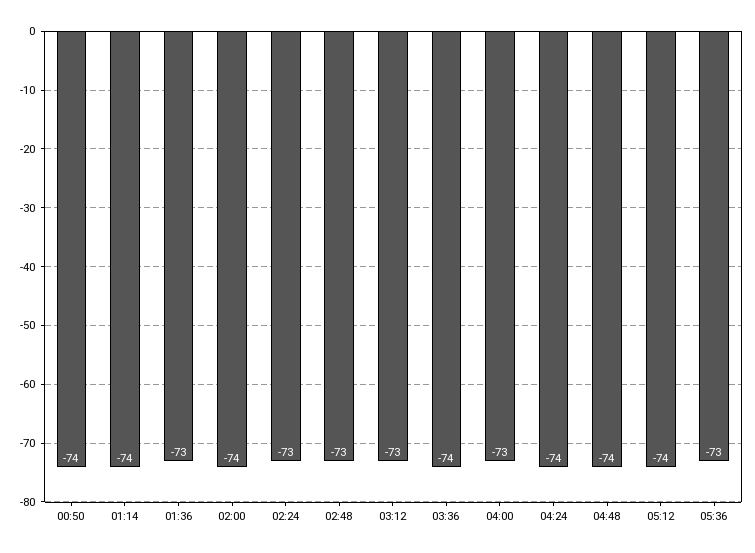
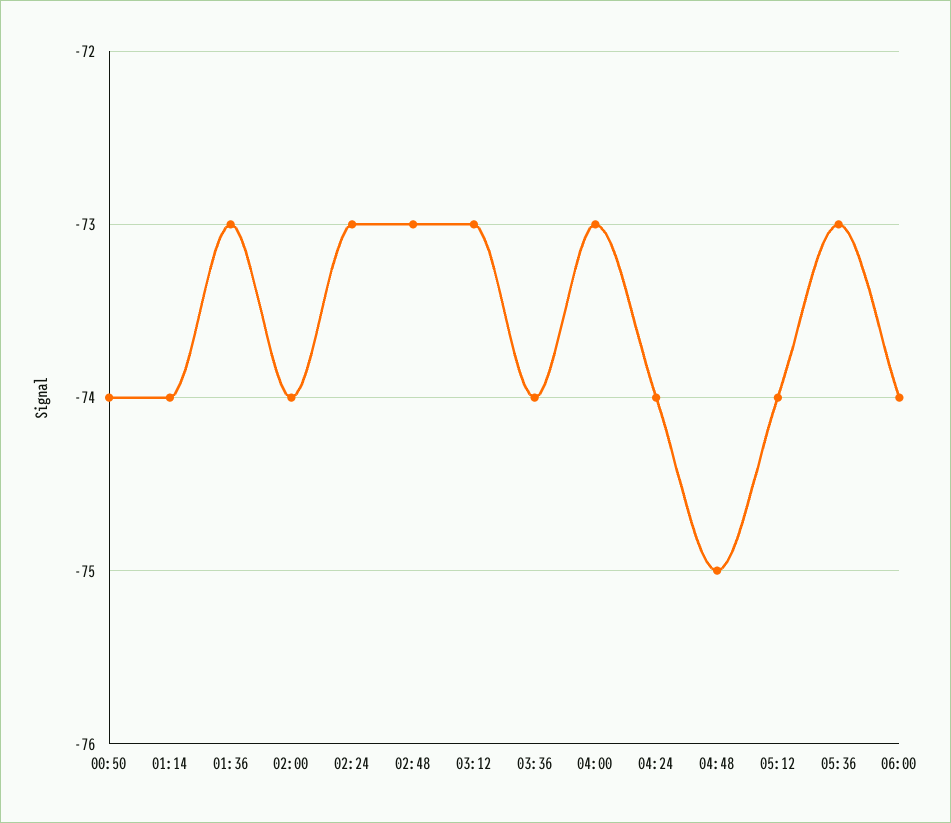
04:48: -74 -> -75
06:00: none -> -74

